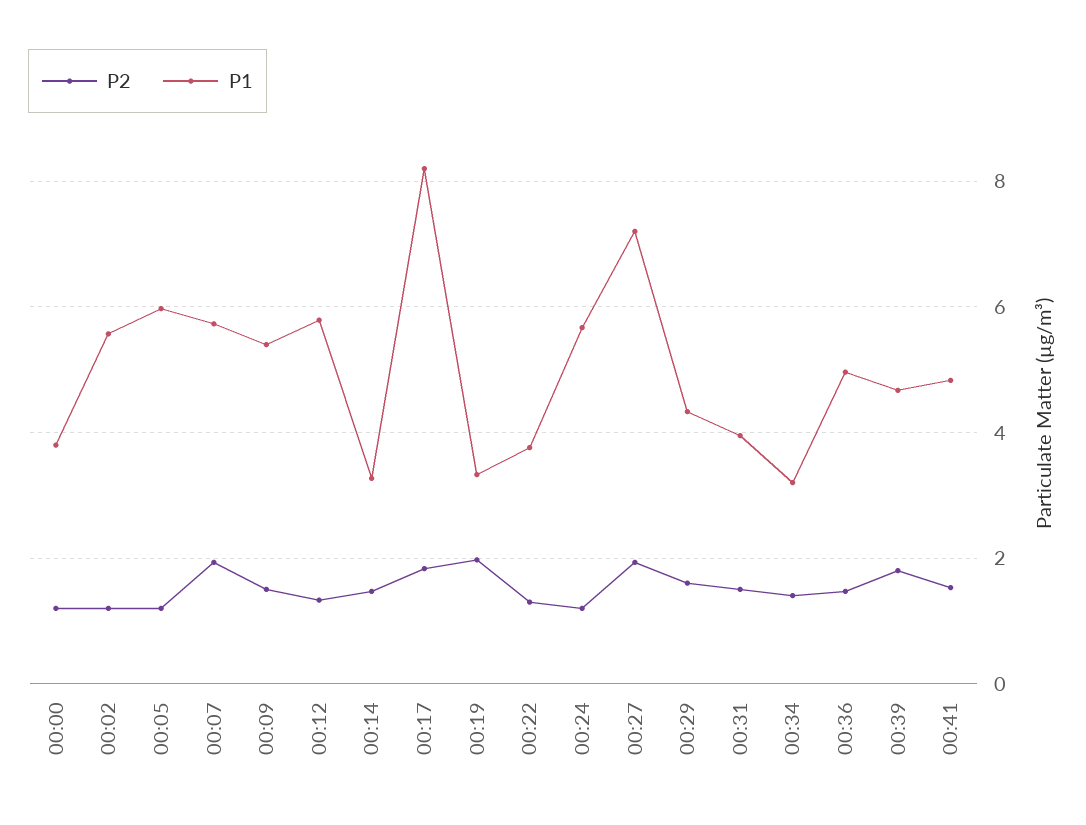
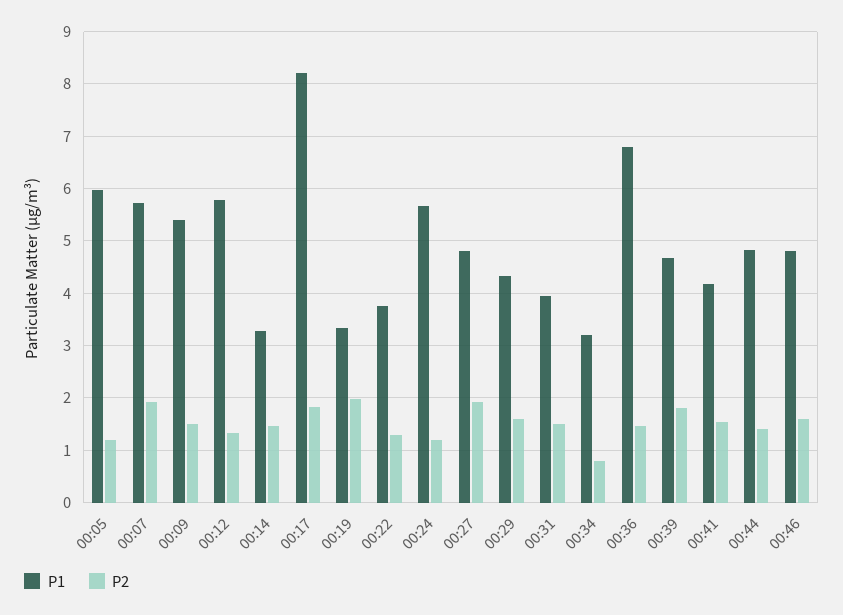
P2, 00:00: 1.2 -> none
P1, 00:00: 3.8 -> none
P2, 00:02: 1.2 -> none
P1, 00:02: 5.6 -> none
P1, 00:27: 7.2 -> 4.8
P2, 00:34: 1.4 -> 0.8
P1, 00:36: 5 -> 6.8
P1, 00:41: 4.8 -> 4.2
P1, 00:44: none -> 4.8
P2, 00:44: none -> 1.4
P1, 00:46: none -> 4.8
P2, 00:46: none -> 1.6

